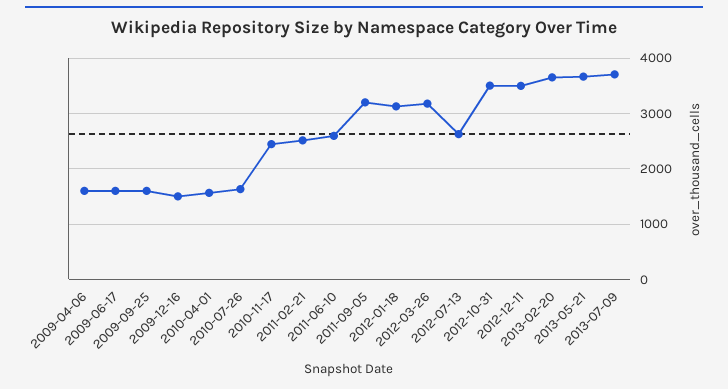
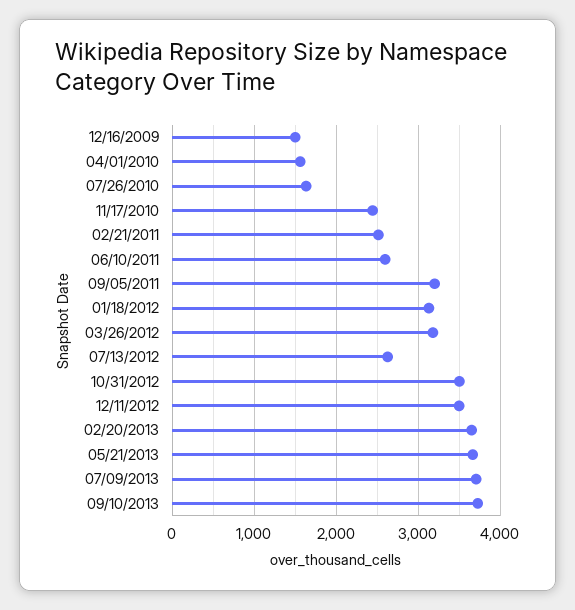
2009-04-06: 1600 -> none
2009-06-17: 1600 -> none
2009-09-25: 1600 -> none
09/10/2013: none -> 3700

